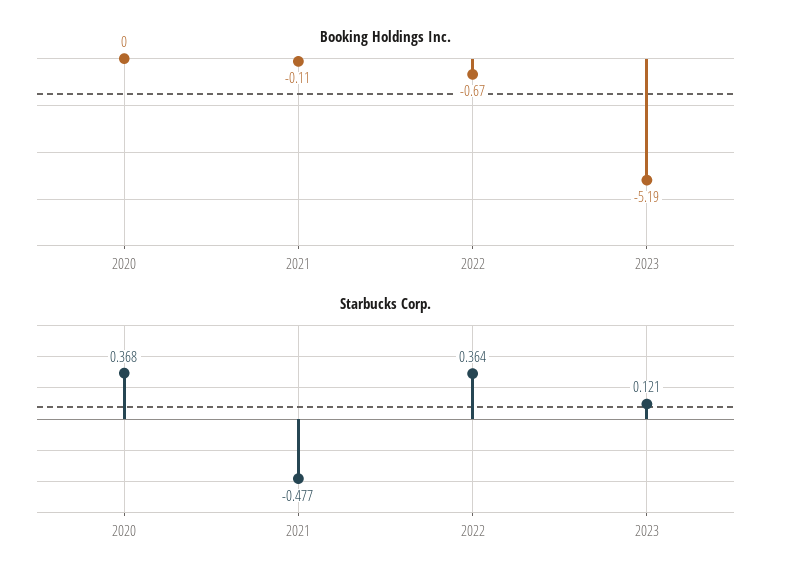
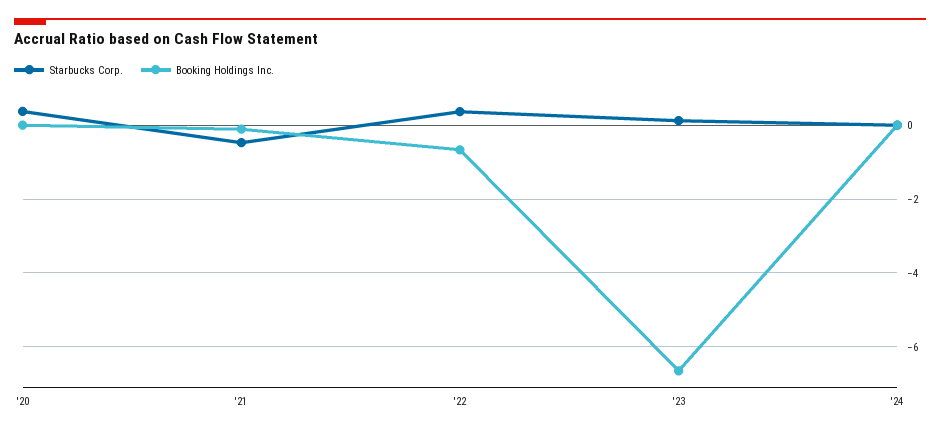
Booking Holdings Inc., 2023: -5.19 -> -6.6
Starbucks Corp., '24: none -> 0
Booking Holdings Inc., '24: none -> 0

